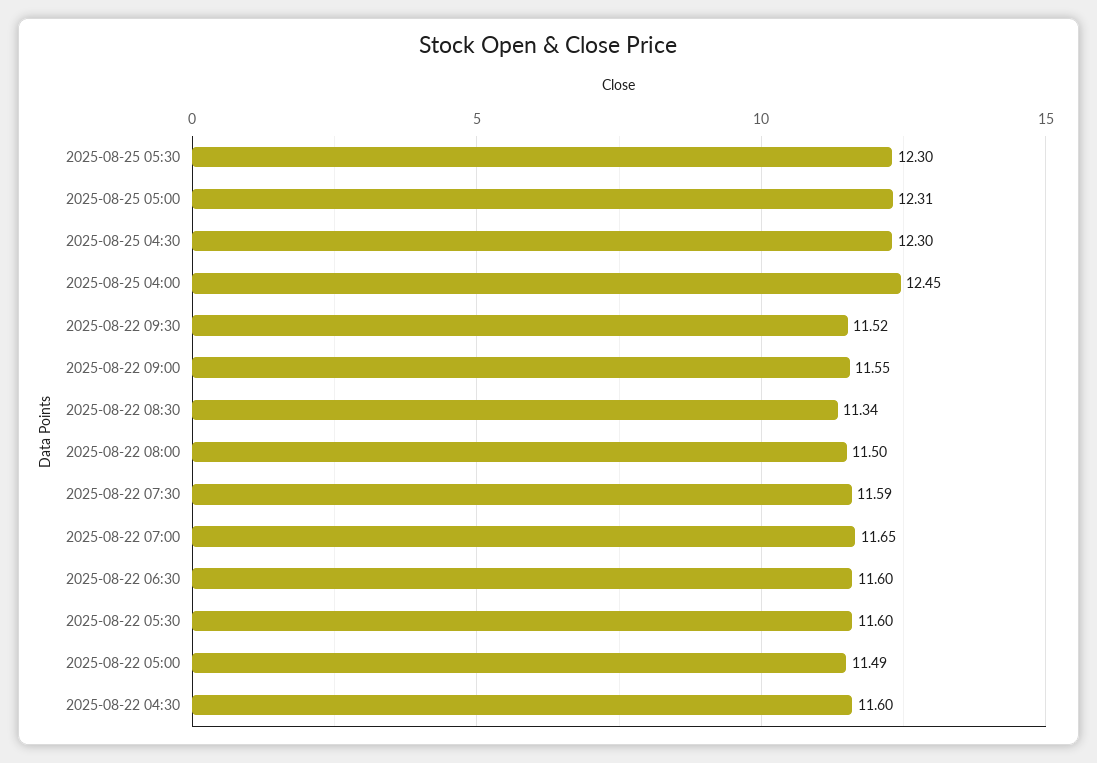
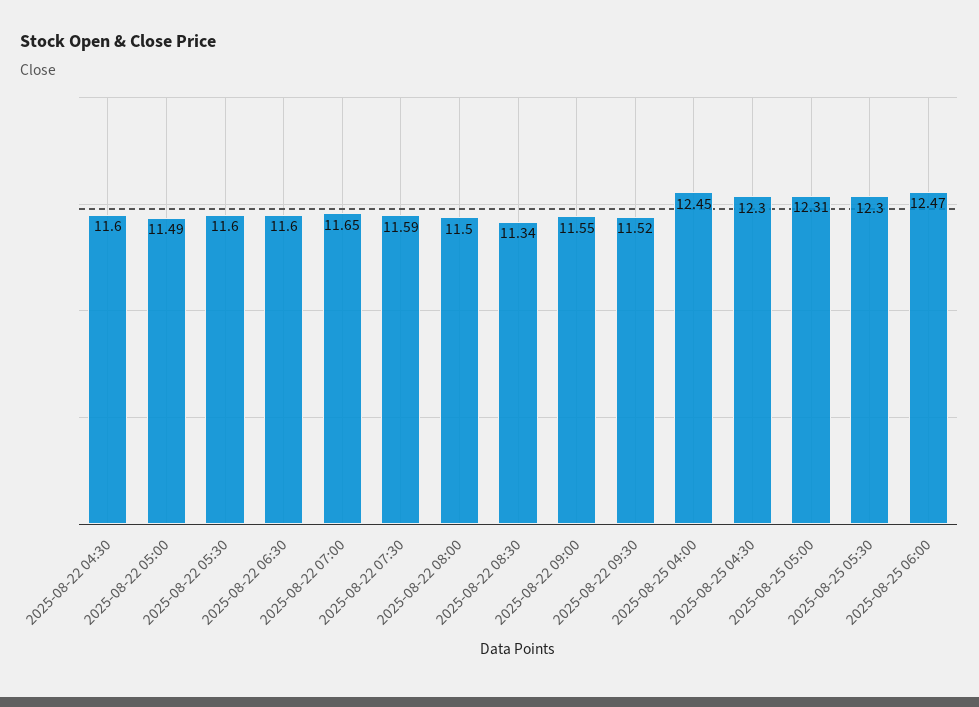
2025-08-25 06:00: none -> 12.47

